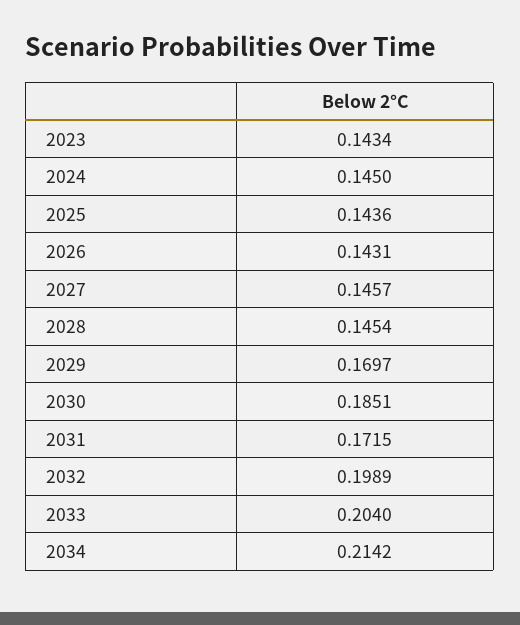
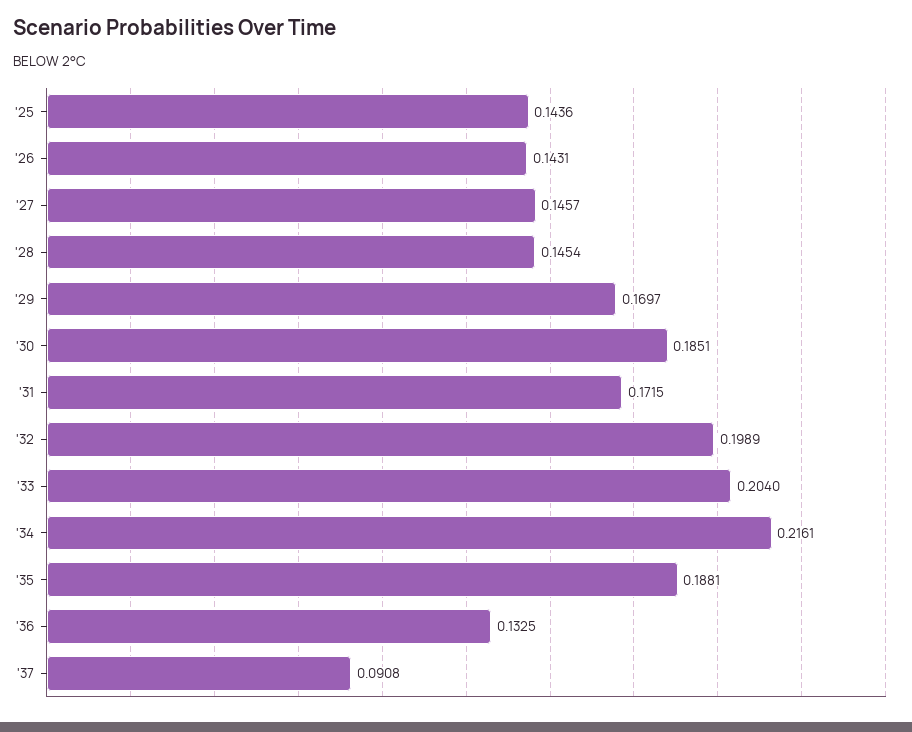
2023: 0.1434 -> none
2024: 0.145 -> none
2034: 0.2142 -> 0.2161
'35: none -> 0.1881
'36: none -> 0.1325
'37: none -> 0.0908

